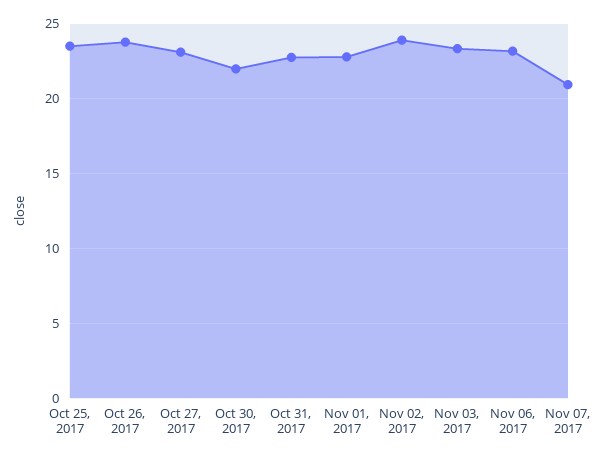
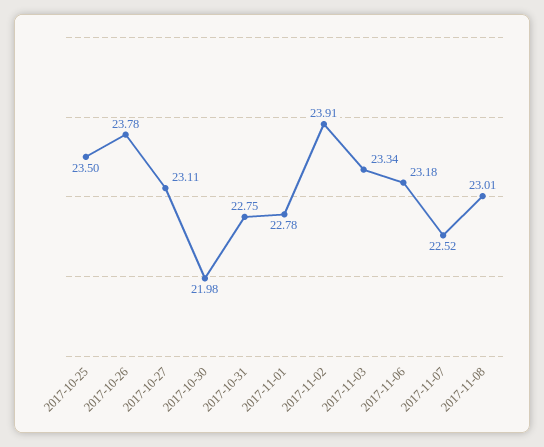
Nov 07, 2017: 21 -> 22.52
2017-11-08: none -> 23.01

